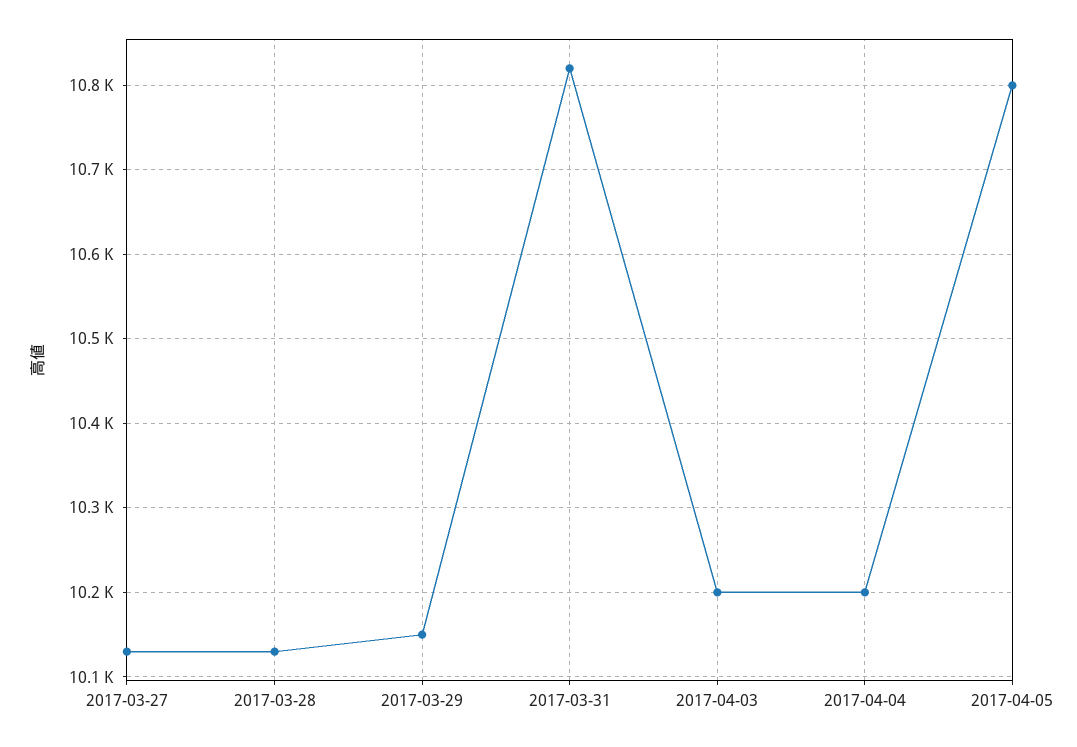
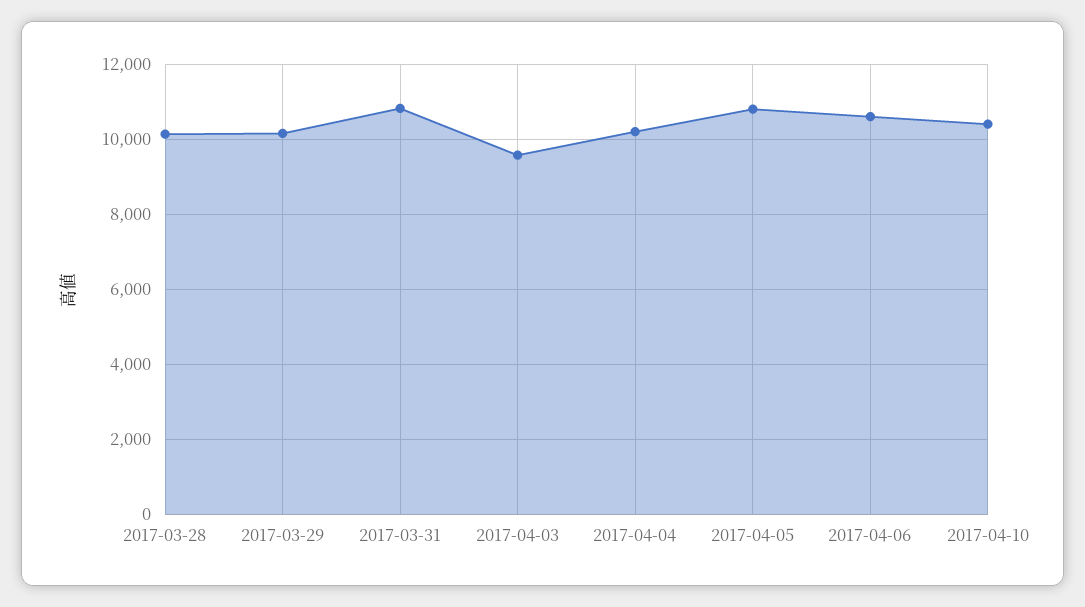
2017-03-27: 10130 -> none
2017-04-03: 10200 -> 9600
2017-04-06: none -> 10600
2017-04-10: none -> 10400

